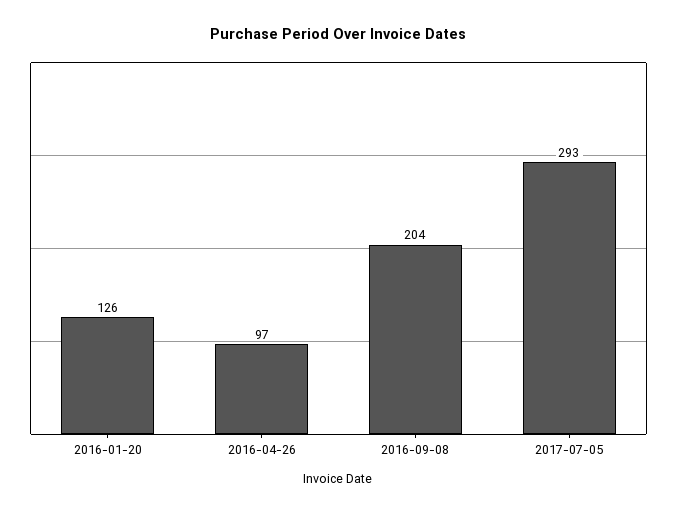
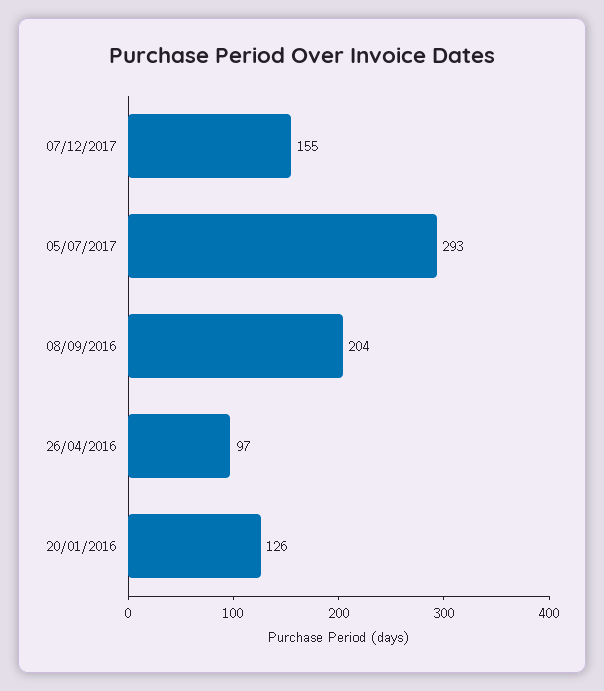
07/12/2017: none -> 155

